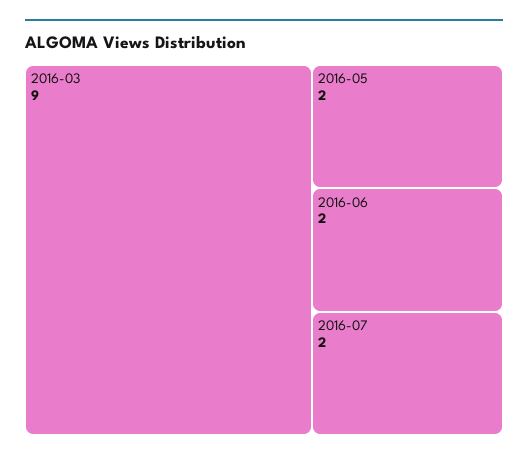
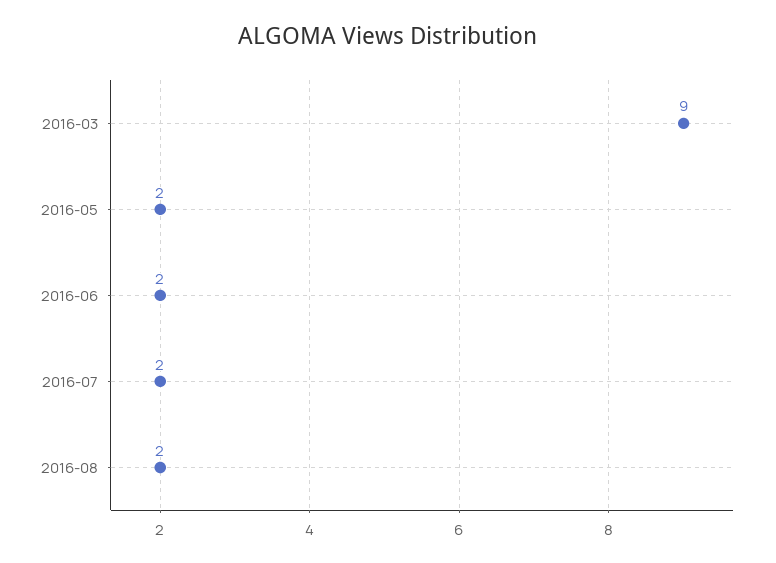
2016-08: none -> 2

